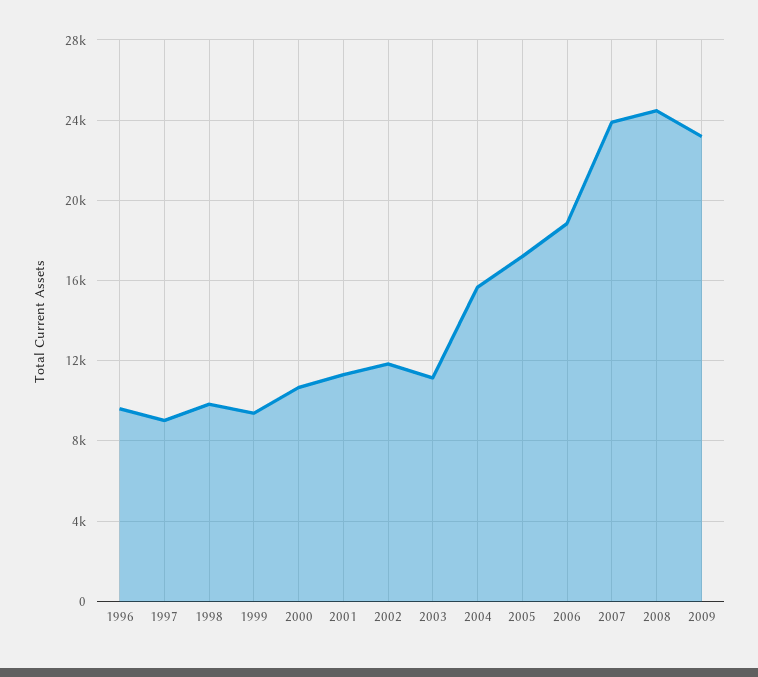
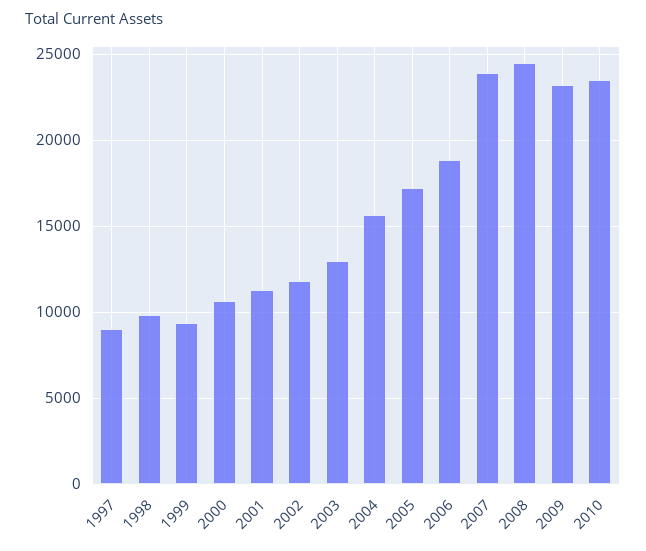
1996: 9500 -> none
2003: 11000 -> 13000
2010: none -> 23500

